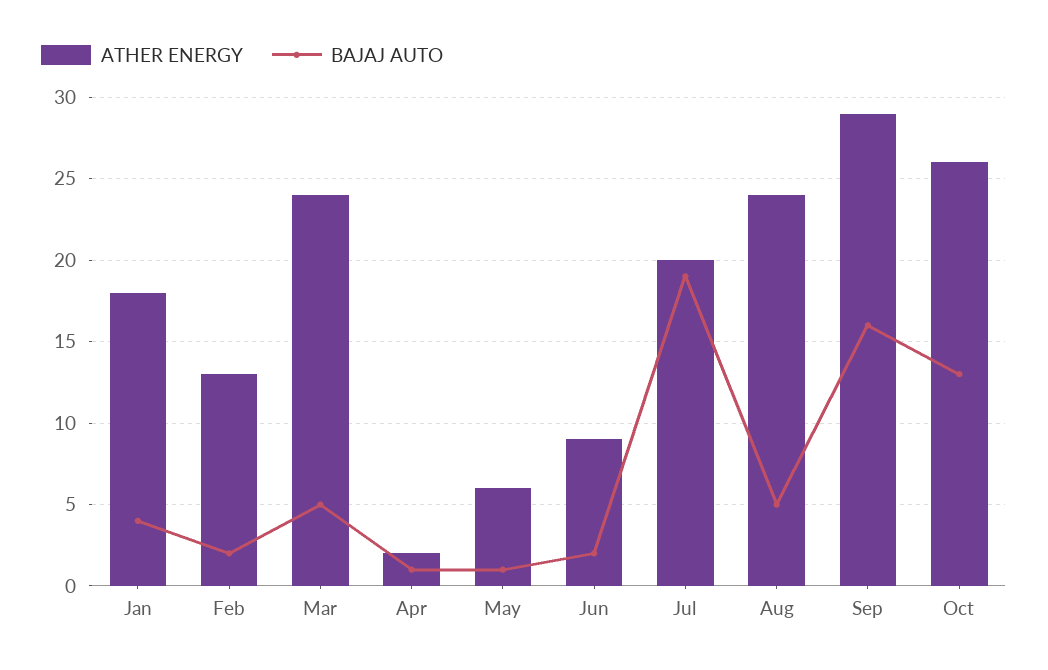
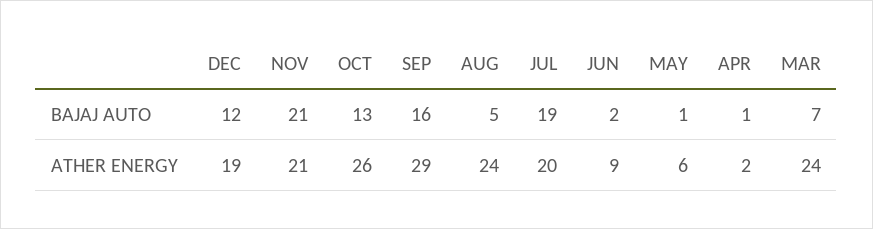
ATHER ENERGY, Jan: 18 -> none
BAJAJ AUTO, Jan: 4 -> none
ATHER ENERGY, Feb: 13 -> none
BAJAJ AUTO, Feb: 2 -> none
BAJAJ AUTO, Mar: 5 -> 7
BAJAJ AUTO, DEC: none -> 12
BAJAJ AUTO, NOV: none -> 21
ATHER ENERGY, DEC: none -> 19
ATHER ENERGY, NOV: none -> 21

